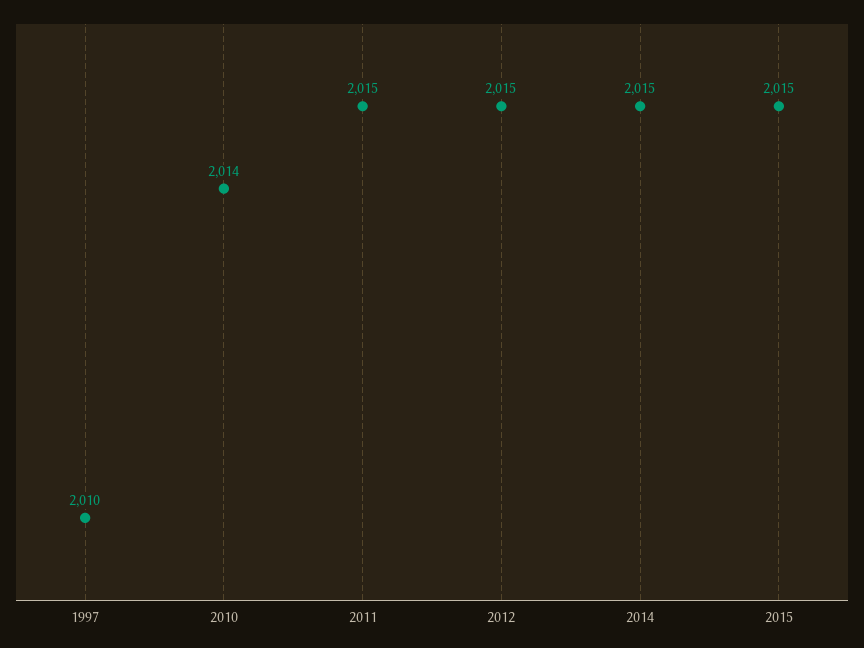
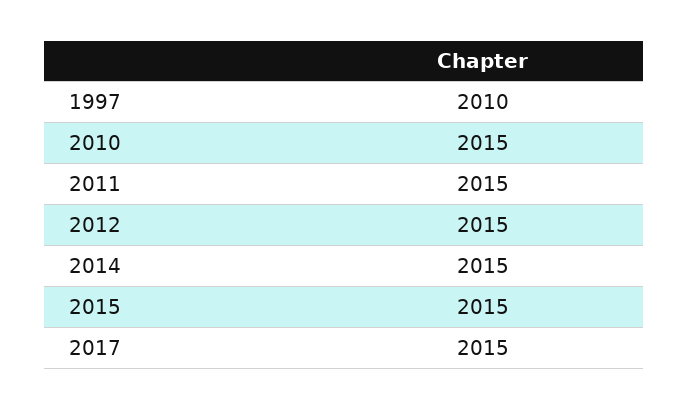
2010: 2014 -> 2015
2017: none -> 2015

